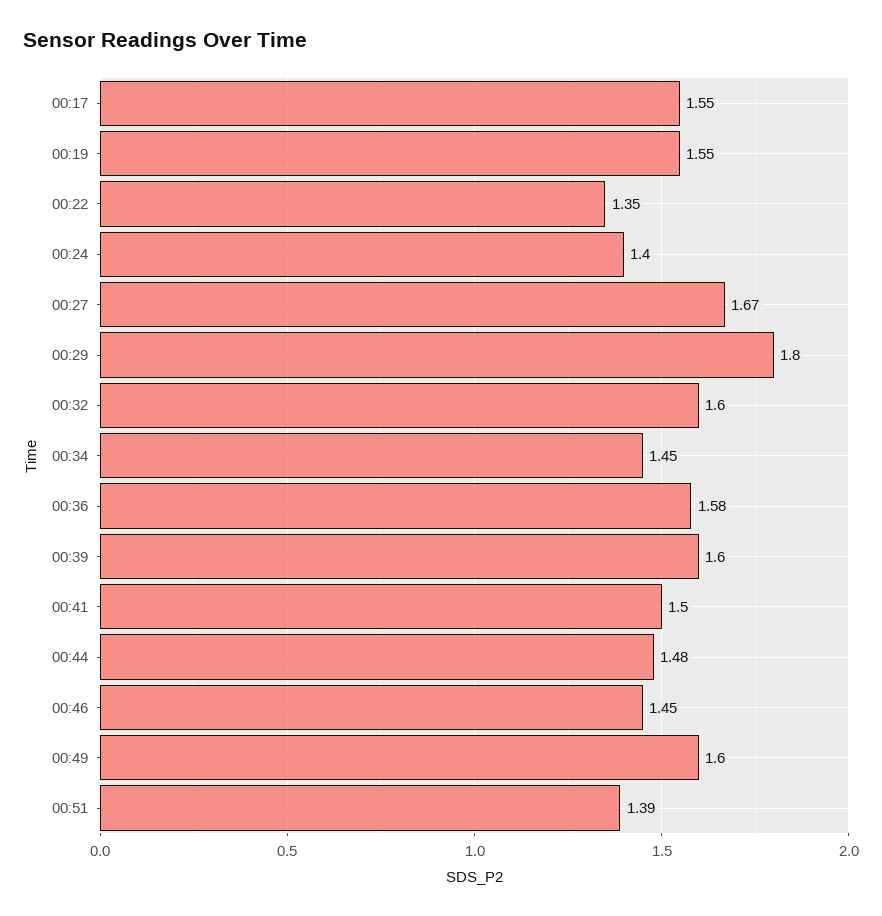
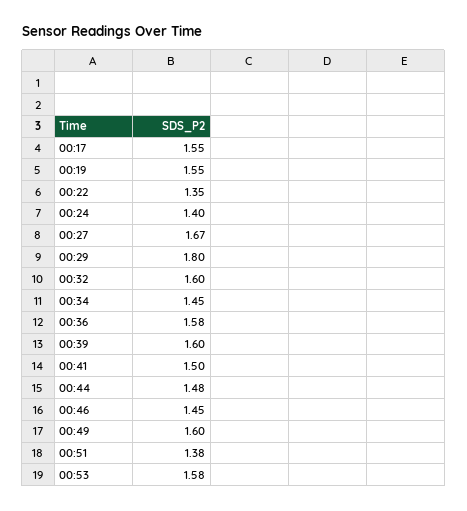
00:51: 1.39 -> 1.38
00:53: none -> 1.58

